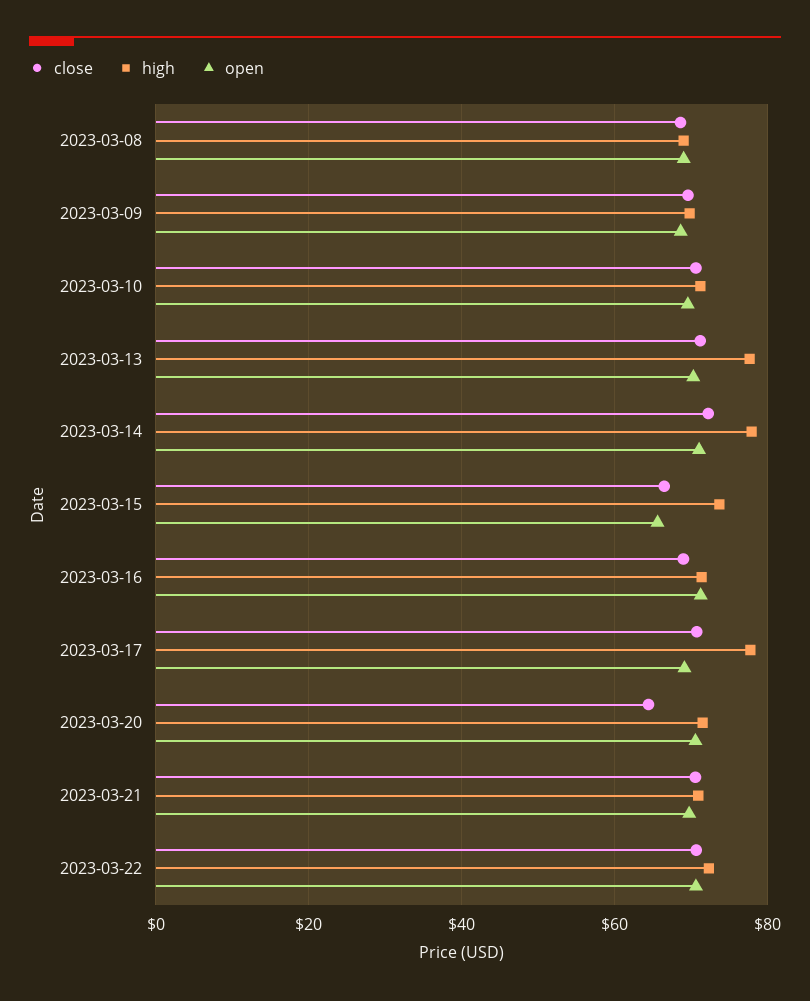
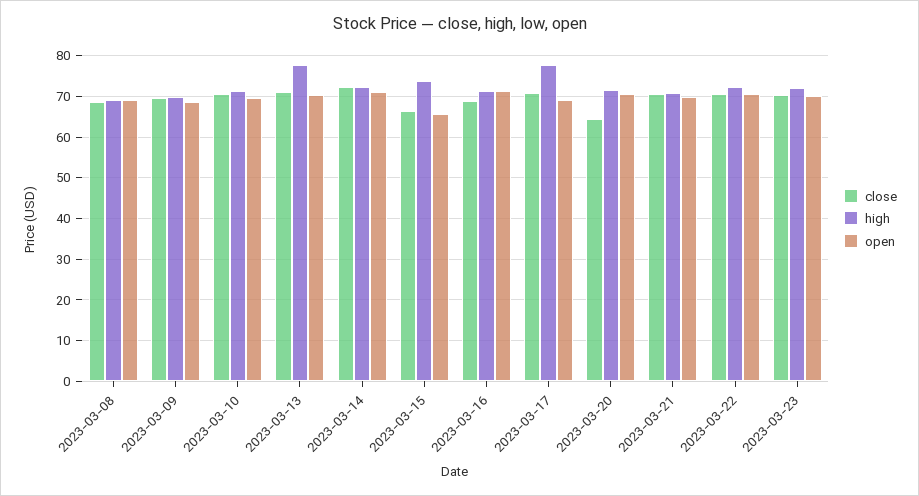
high, 2023-03-14: 78 -> 72
close, 2023-03-23: none -> 70
high, 2023-03-23: none -> 72
open, 2023-03-23: none -> 70

